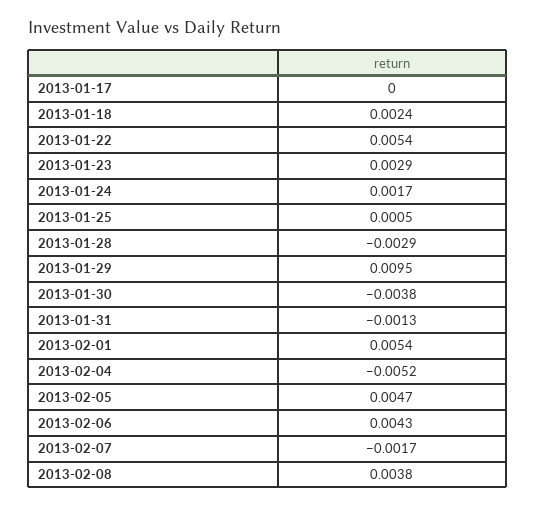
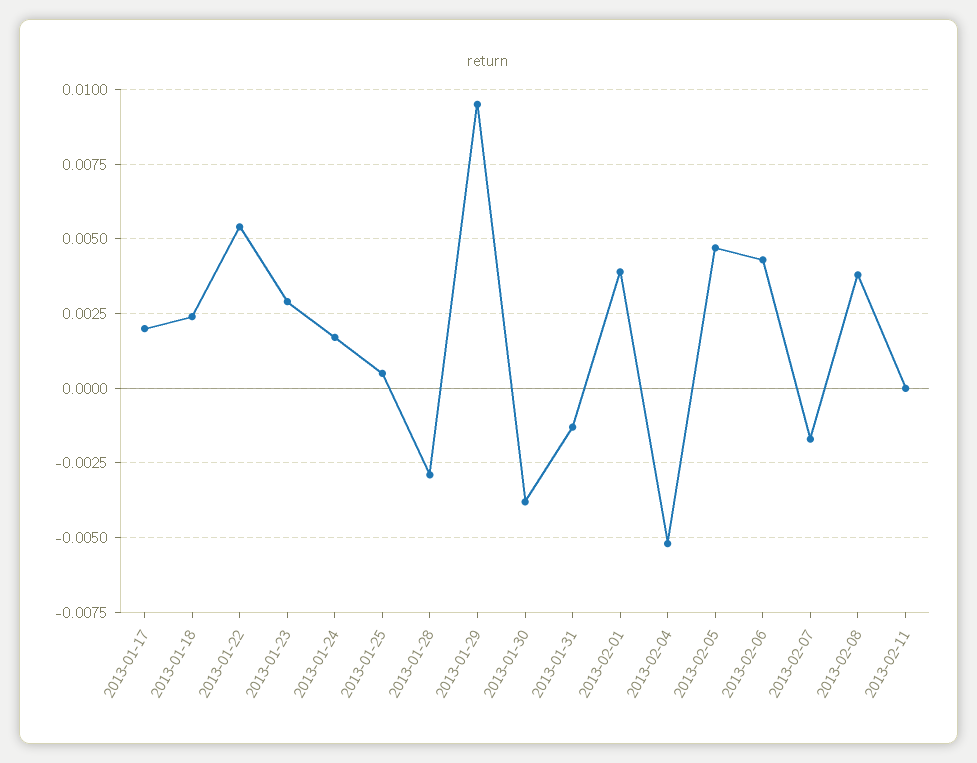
2013-01-17: 0 -> 0.002
2013-02-01: 0.0054 -> 0.004
2013-02-11: none -> 0

